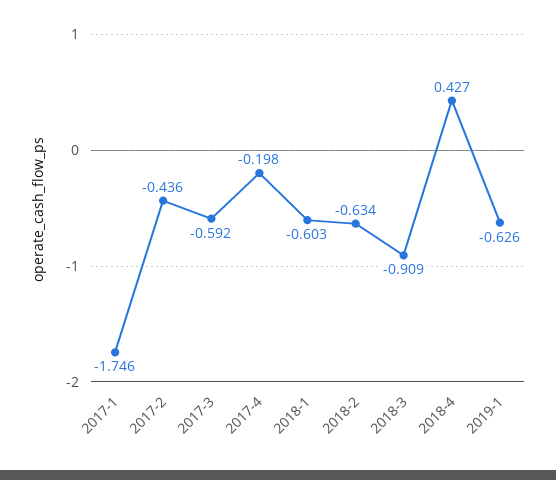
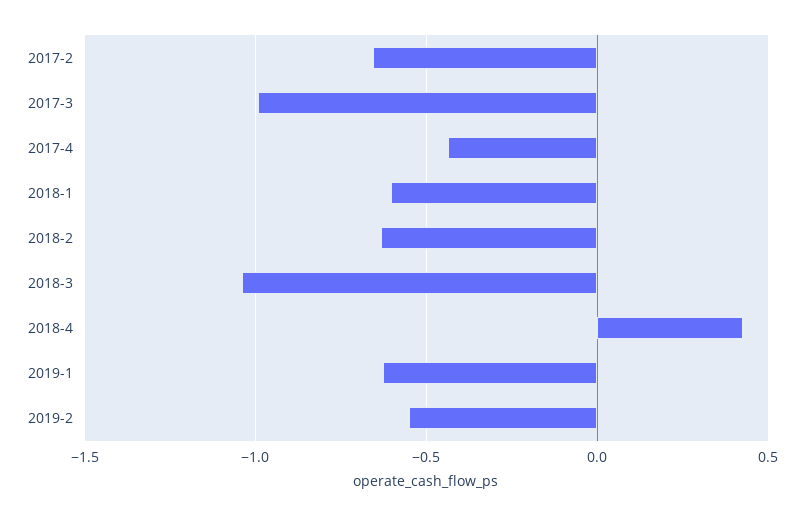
2017-1: -1.746 -> none
2017-2: -0.436 -> -0.65
2017-3: -0.592 -> -1
2017-4: -0.198 -> -0.45
2018-3: -0.909 -> -1.05
2019-2: none -> -0.55

